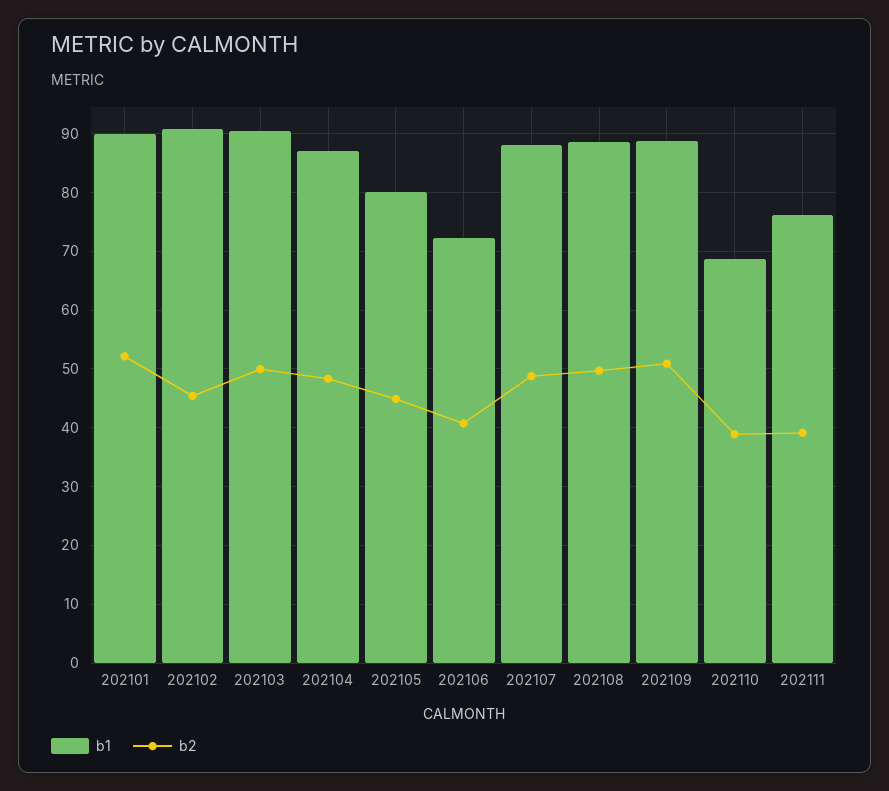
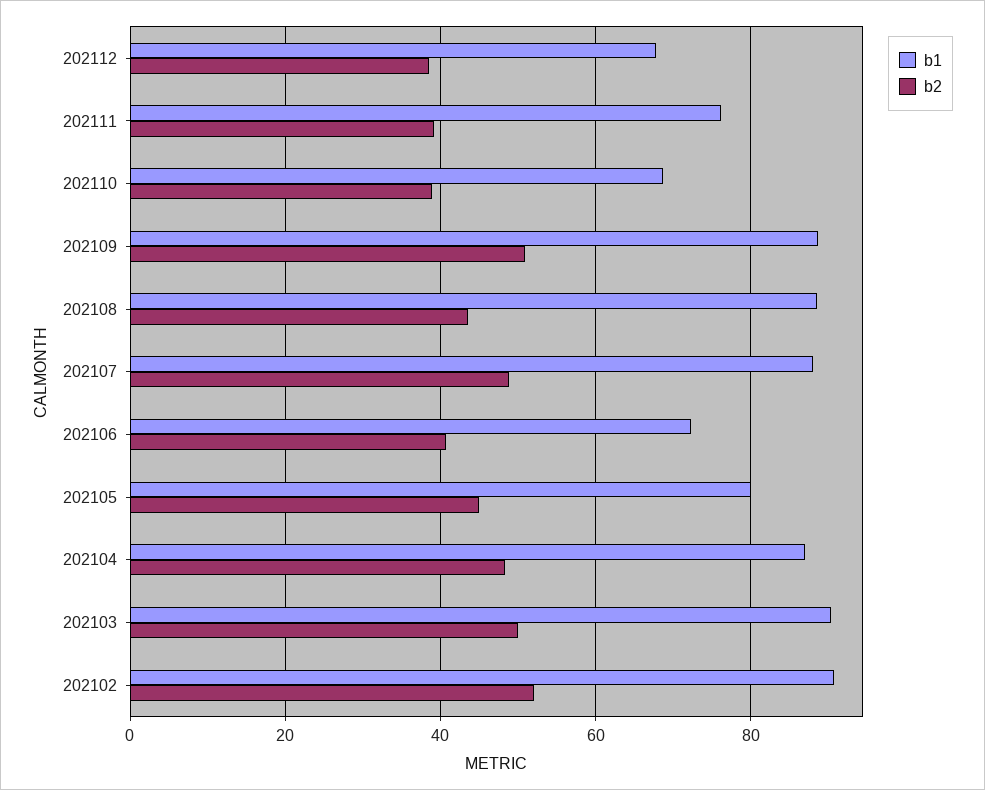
b1, 202101: 90 -> none
b2, 202101: 52 -> none
b2, 202102: 46 -> 52
b2, 202108: 50 -> 44
b1, 202112: none -> 68
b2, 202112: none -> 38

